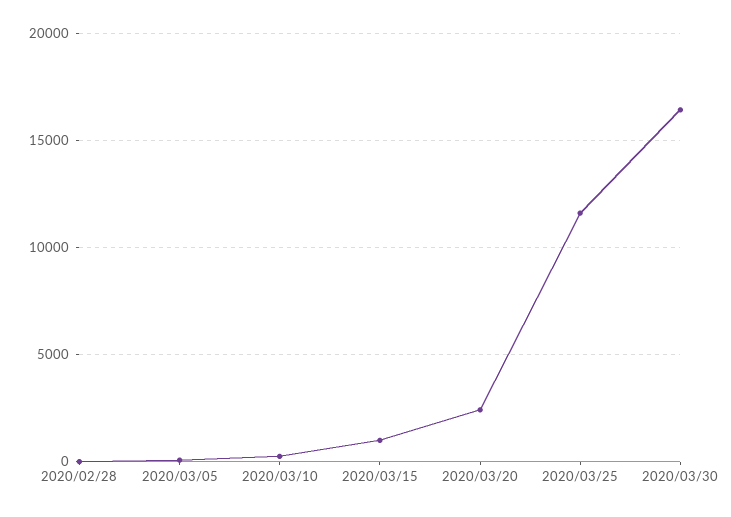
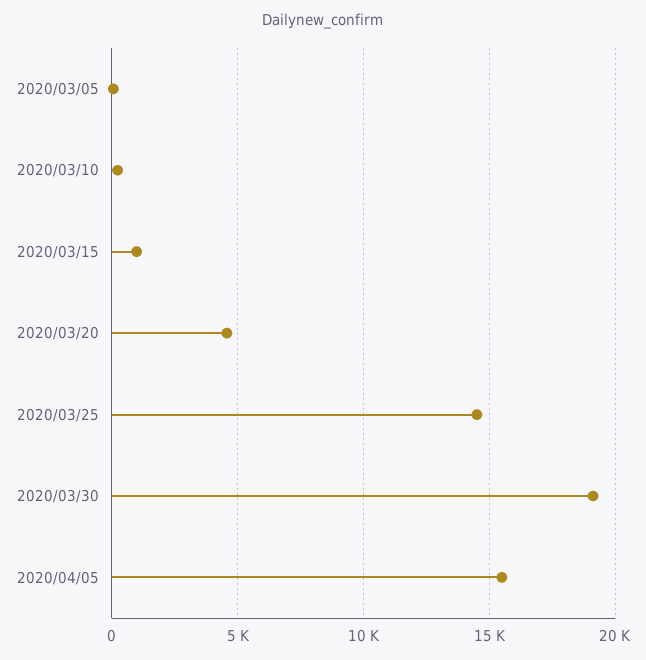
2020/02/28: 0 -> none
2020/03/20: 2500 -> 4500
2020/03/25: 11500 -> 14500
2020/03/30: 16500 -> 19000
2020/04/05: none -> 15500

